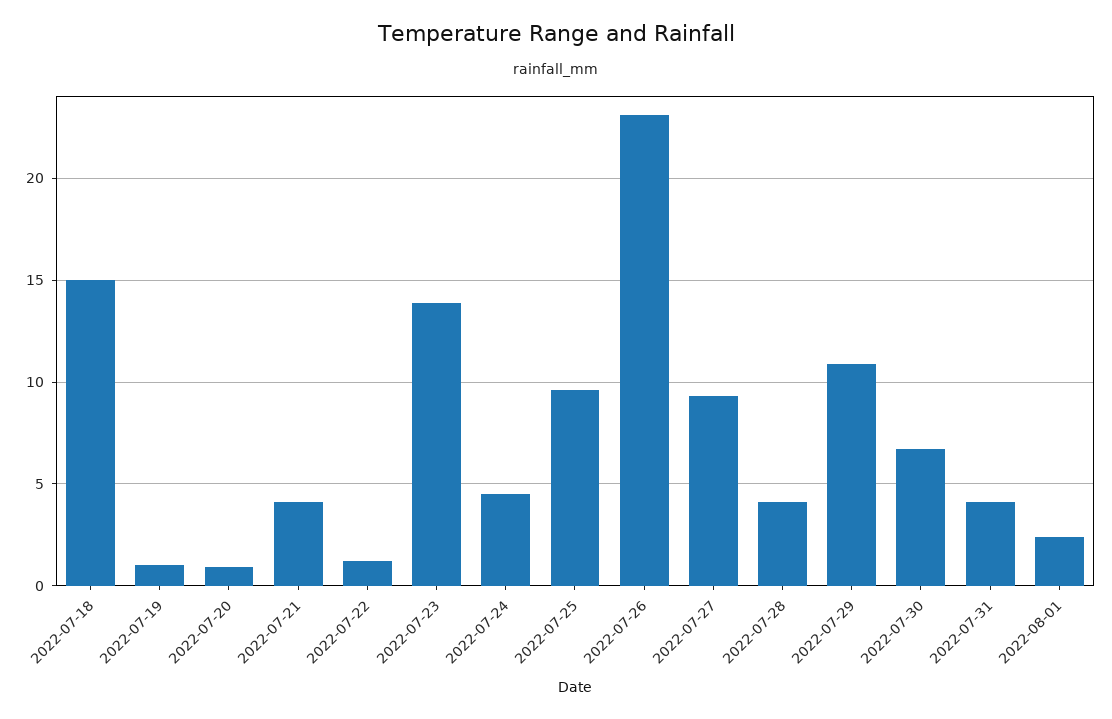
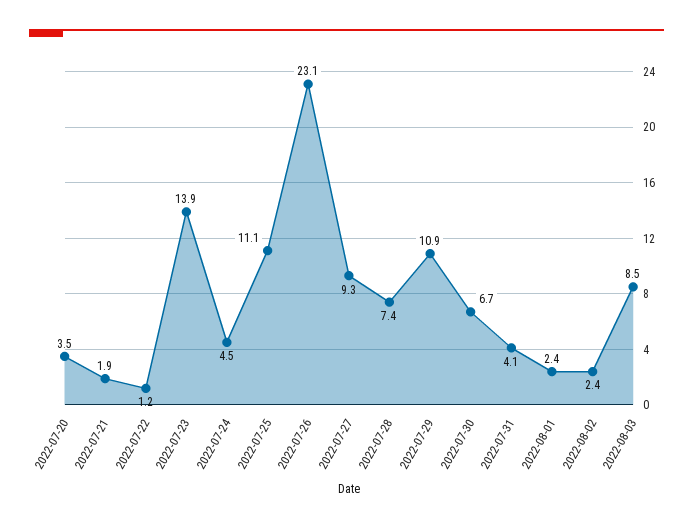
2022-07-18: 15 -> none
2022-07-19: 1 -> none
2022-07-20: 1 -> 3.5
2022-07-21: 4 -> 1.9
2022-07-25: 9.5 -> 11.1
2022-07-28: 4 -> 7.4
2022-08-02: none -> 2.4
2022-08-03: none -> 8.5

